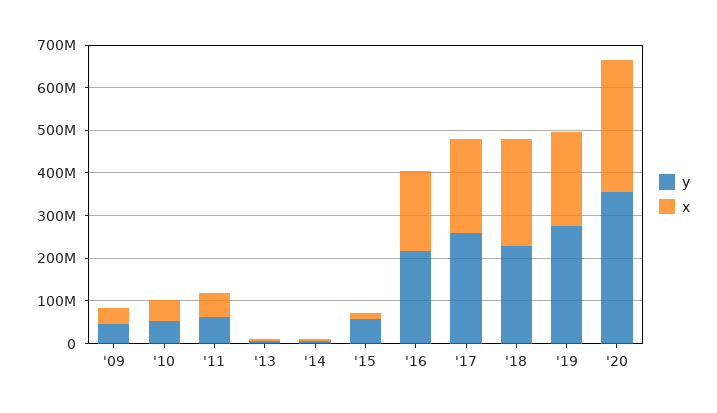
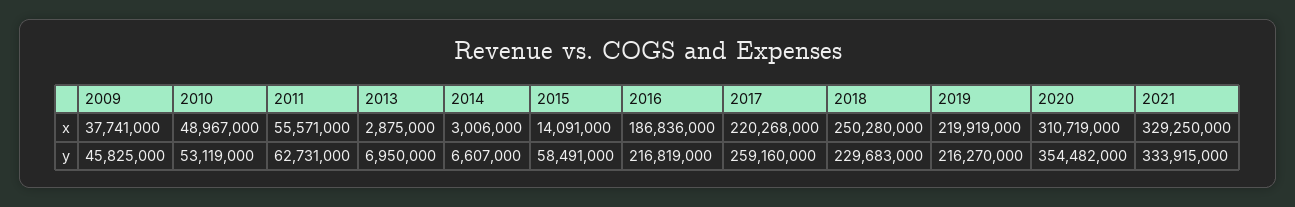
y, '19: 280000000 -> 216270000
x, 2021: none -> 329250000
y, 2021: none -> 333915000

